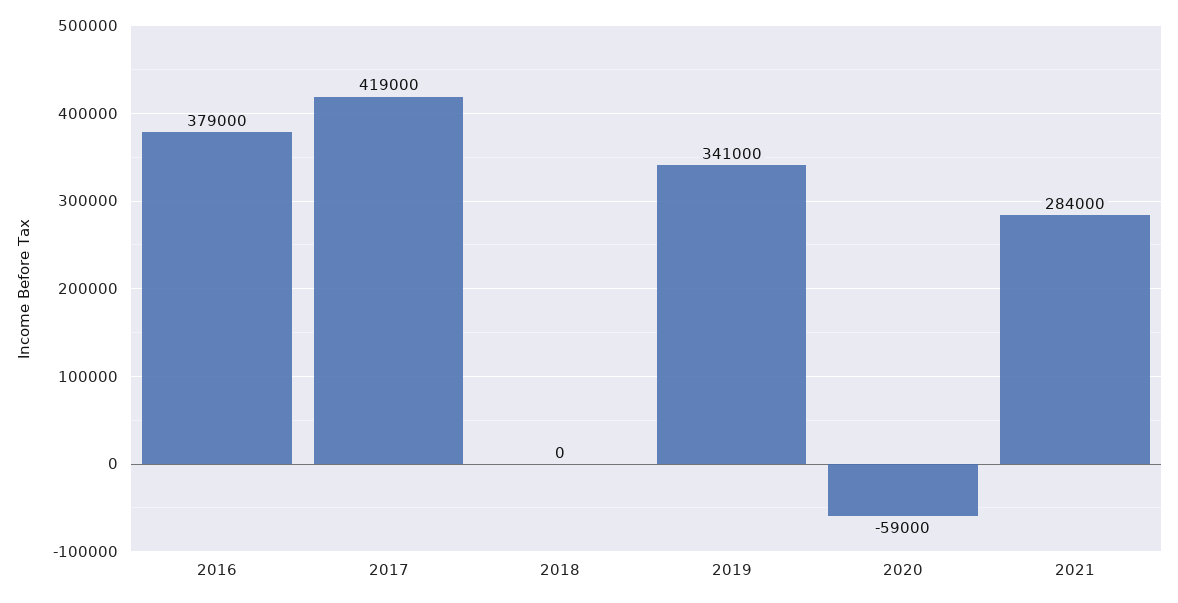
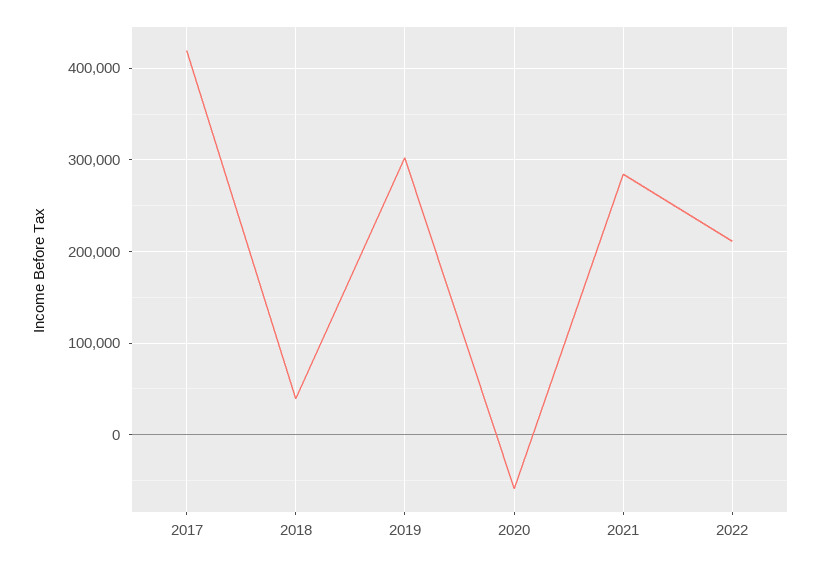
2016: 379000 -> none
2018: 0 -> 40000
2019: 341000 -> 300000
2022: none -> 210000

